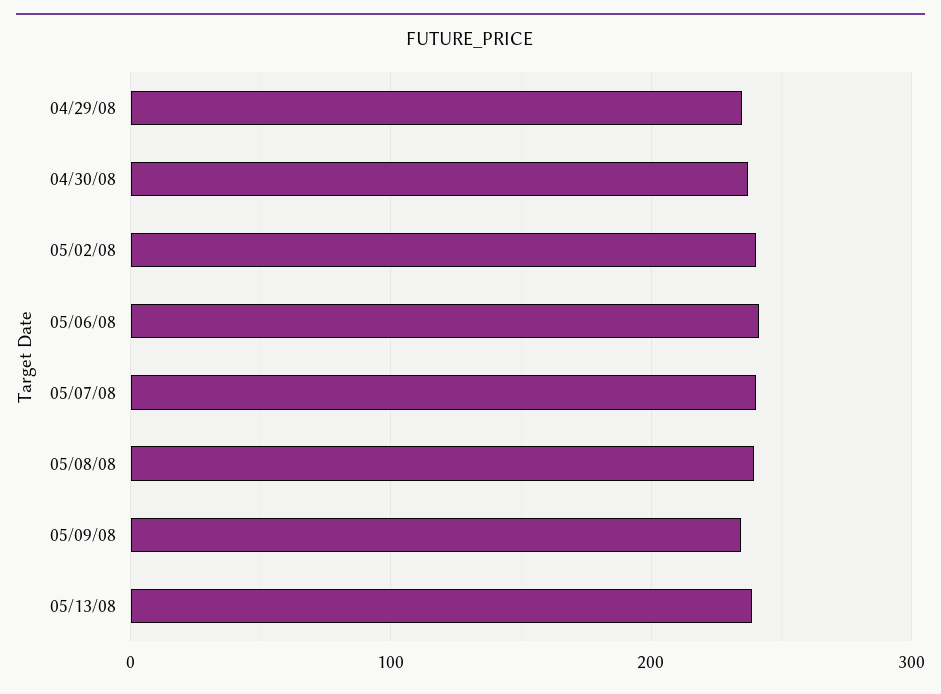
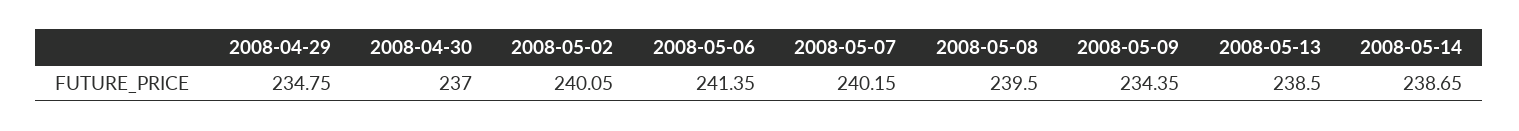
2008-05-14: none -> 238.65

